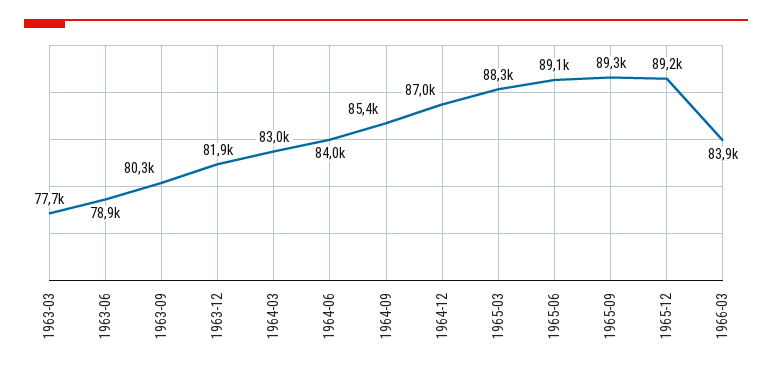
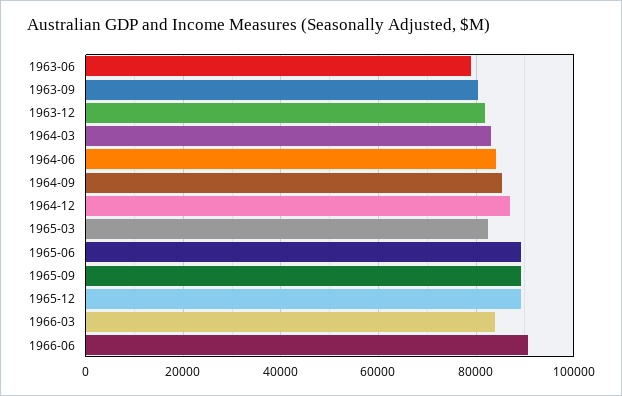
1963-03: 77700 -> none
1965-03: 88300 -> 82000
1966-06: none -> 90000

